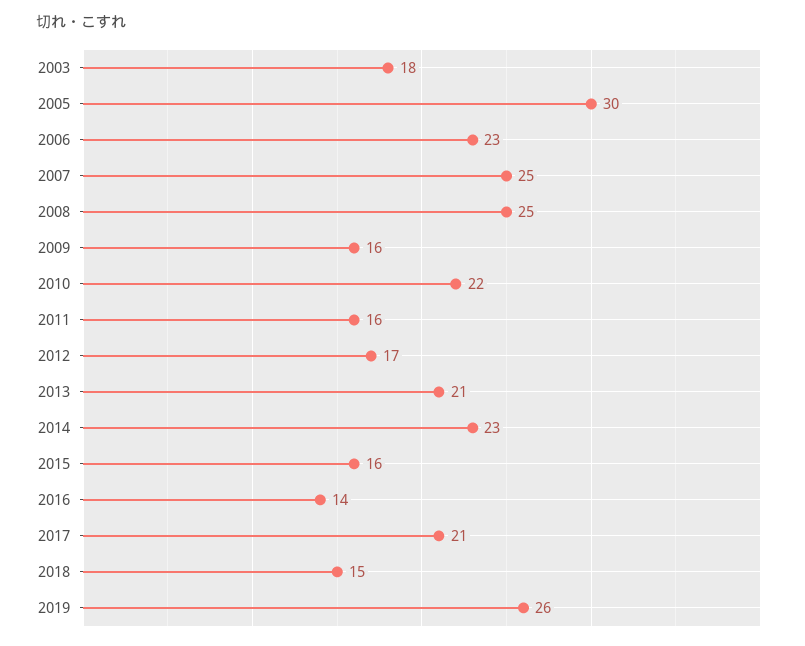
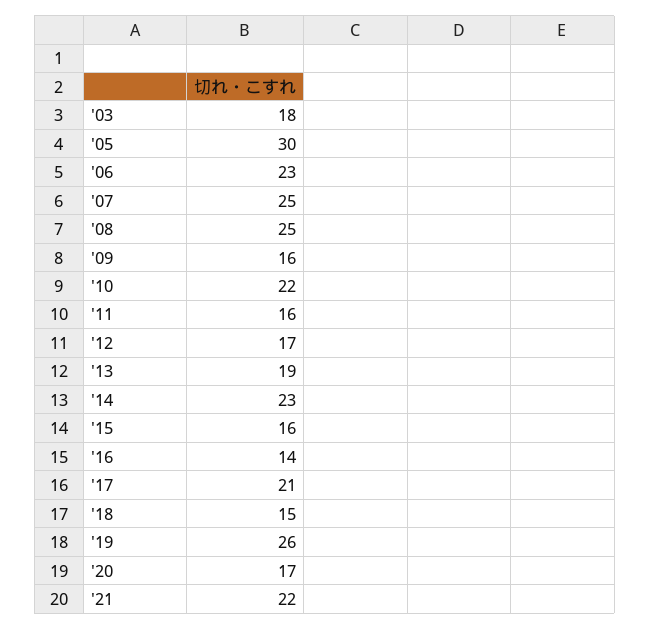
2013: 21 -> 19
'20: none -> 17
'21: none -> 22

